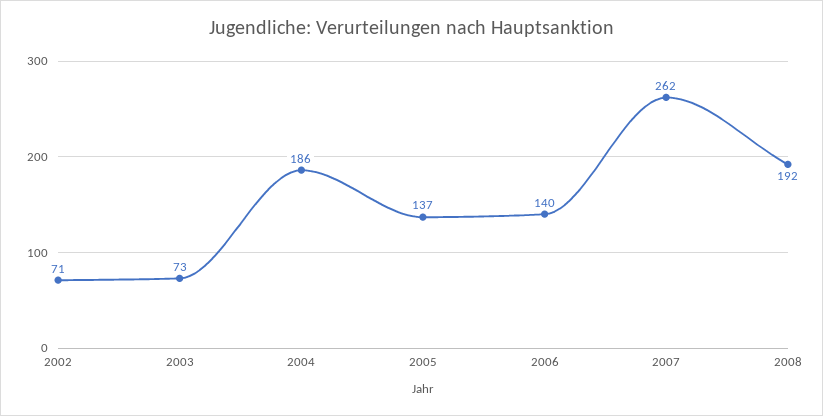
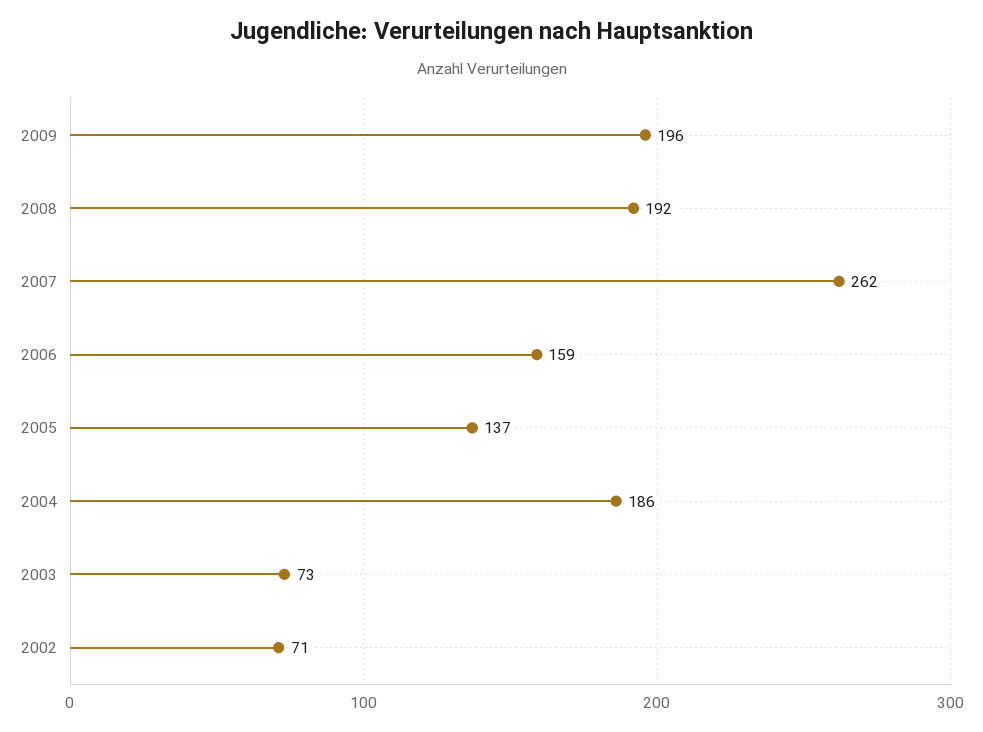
2006: 140 -> 159
2009: none -> 196

